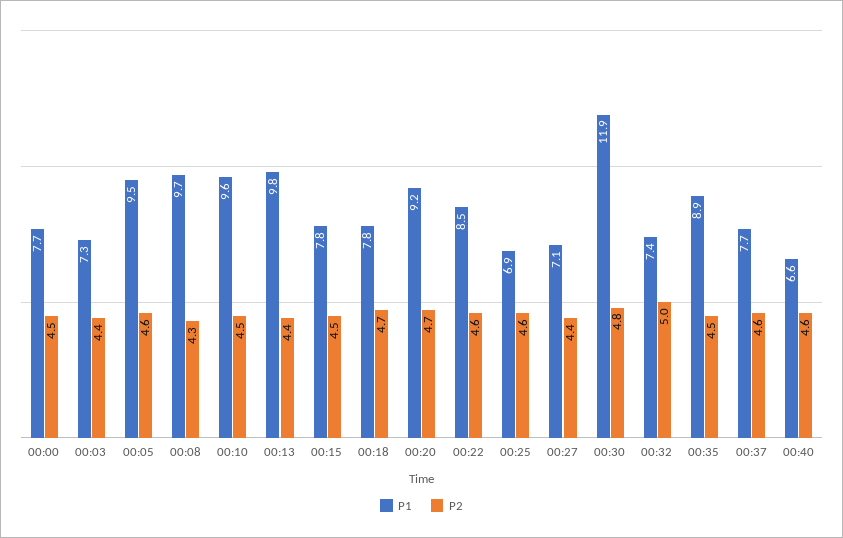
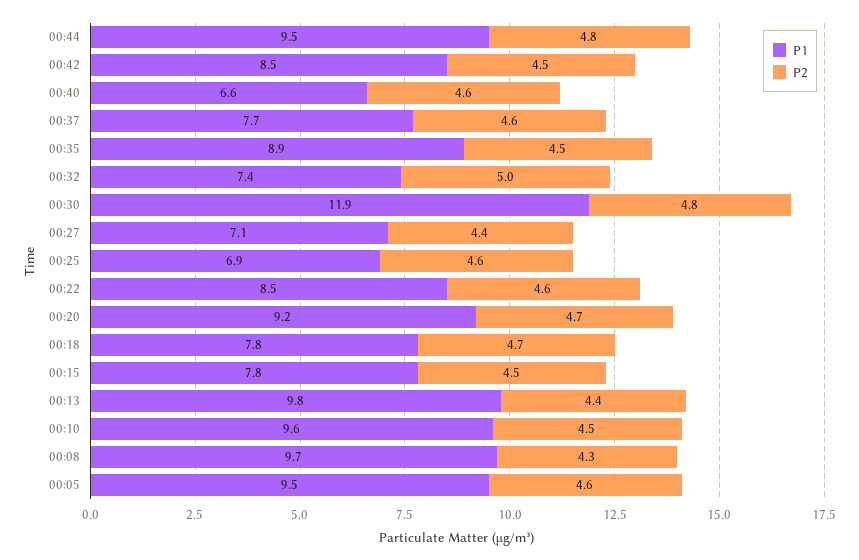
P1, 00:00: 7.7 -> none
P2, 00:00: 4.5 -> none
P1, 00:03: 7.3 -> none
P2, 00:03: 4.4 -> none
P1, 00:44: none -> 9.5
P2, 00:44: none -> 4.8
P1, 00:42: none -> 8.5
P2, 00:42: none -> 4.5

